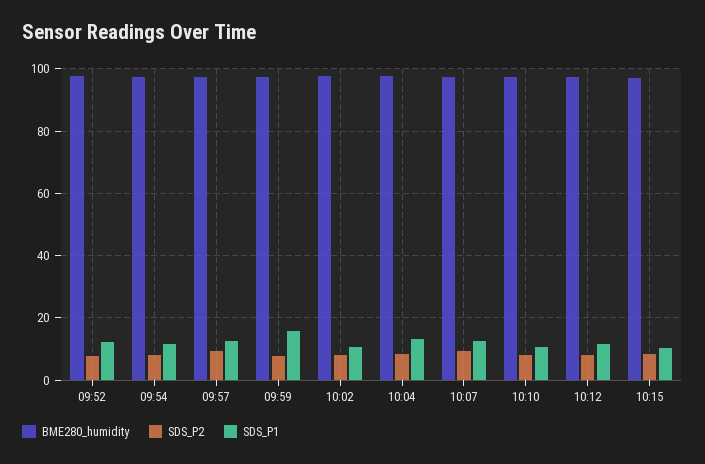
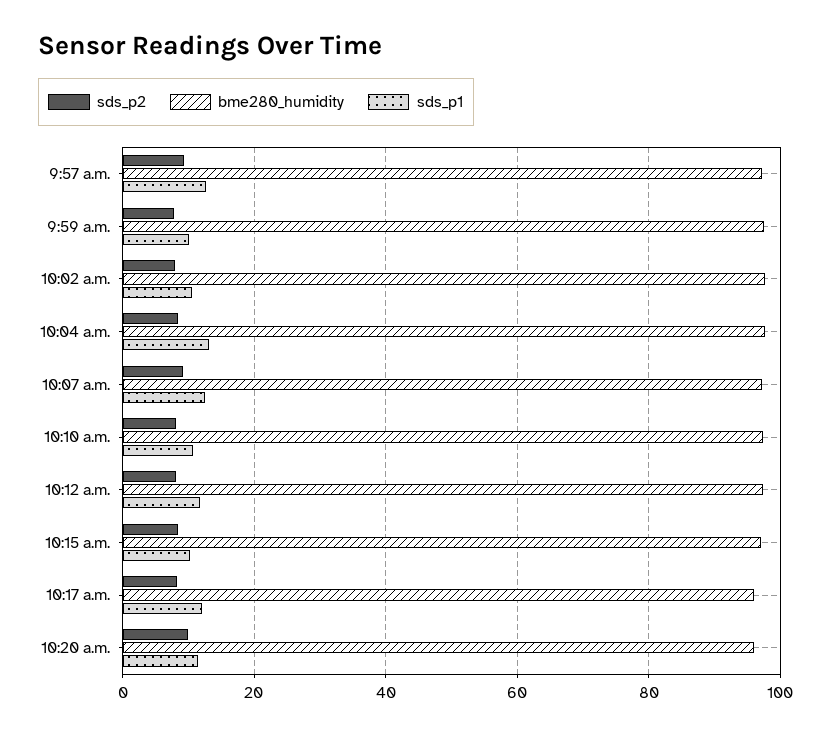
BME280_humidity, 09:52: 98 -> none
SDS_P2, 09:52: 8 -> none
SDS_P1, 09:52: 12 -> none
BME280_humidity, 09:54: 98 -> none
SDS_P2, 09:54: 8 -> none
SDS_P1, 09:54: 12 -> none
SDS_P1, 09:59: 16 -> 10
SDS_P2, 10:17 a.m.: none -> 8
BME280_humidity, 10:17 a.m.: none -> 96
SDS_P1, 10:17 a.m.: none -> 12
SDS_P2, 10:20 a.m.: none -> 10
BME280_humidity, 10:20 a.m.: none -> 96
SDS_P1, 10:20 a.m.: none -> 12

